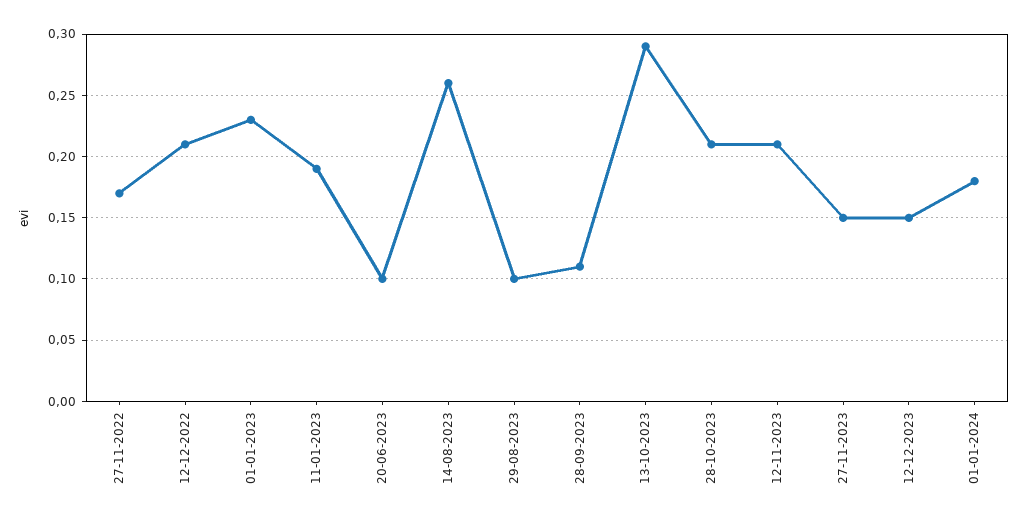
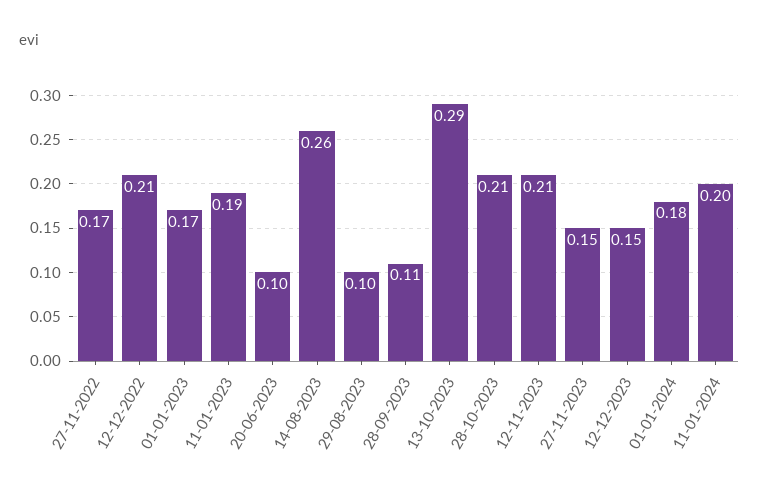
01-01-2023: 0.23 -> 0.17
11-01-2024: none -> 0.2

